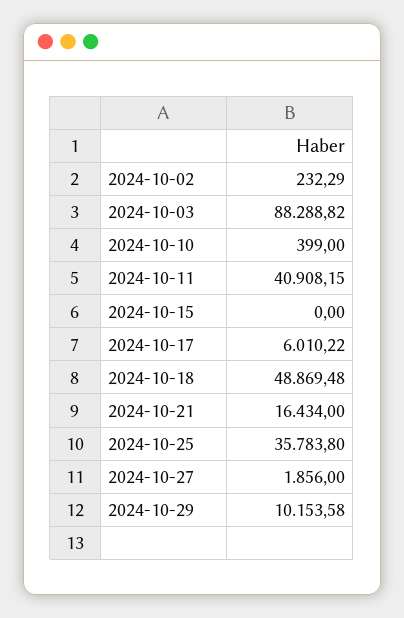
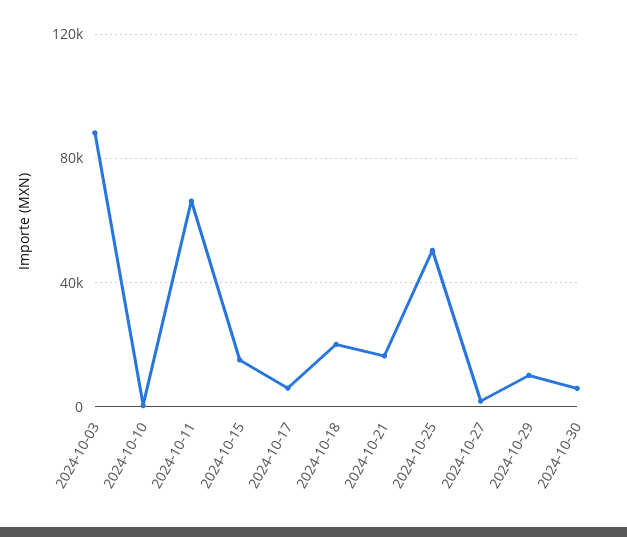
2024-10-02: 232.29 -> none
2024-10-11: 40908.15 -> 65000
2024-10-15: 0 -> 15000
2024-10-18: 48869.48 -> 20000
2024-10-25: 35783.8 -> 50000
2024-10-30: none -> 5000

